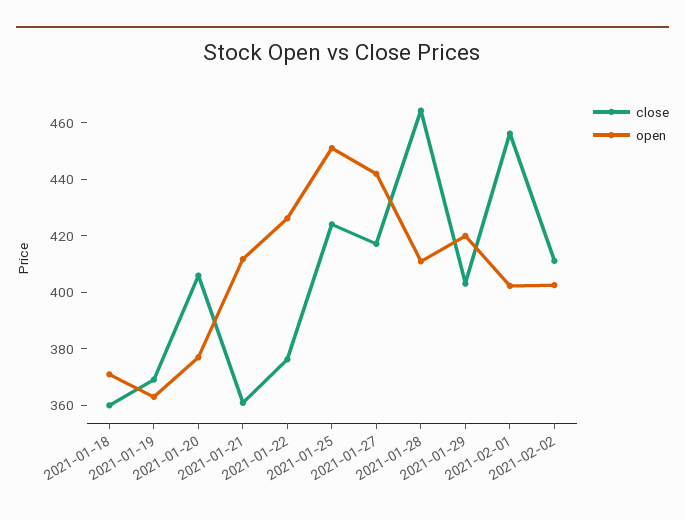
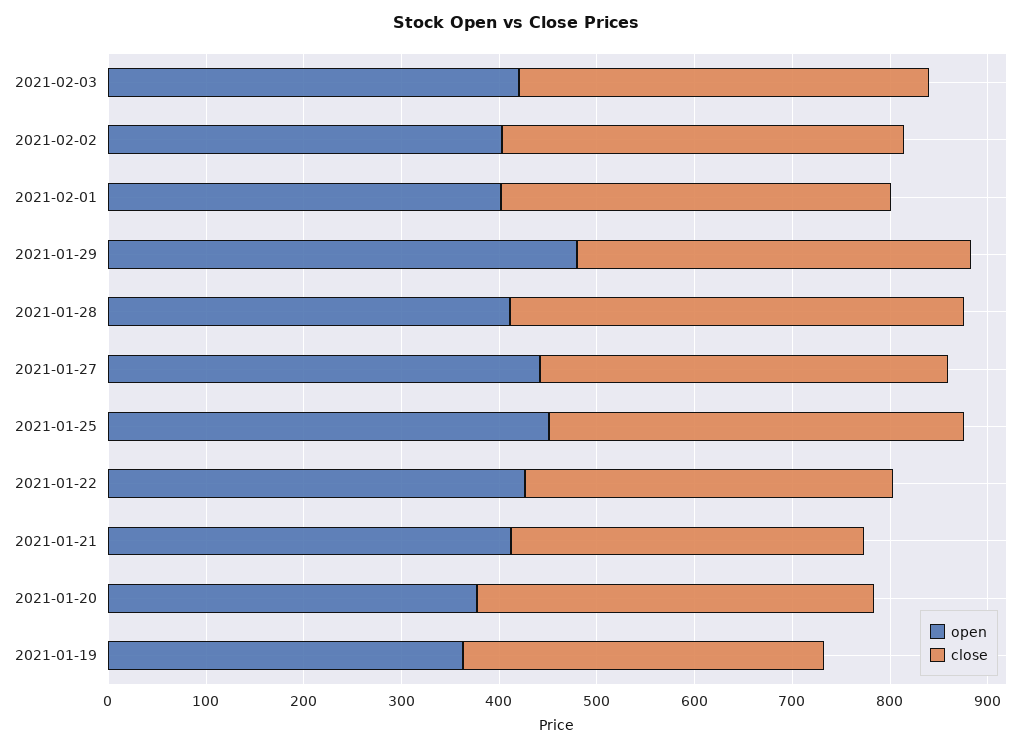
close, 2021-01-18: 360 -> none
open, 2021-01-18: 370 -> none
open, 2021-01-29: 420 -> 480
close, 2021-02-01: 455 -> 400
open, 2021-02-03: none -> 420
close, 2021-02-03: none -> 420

